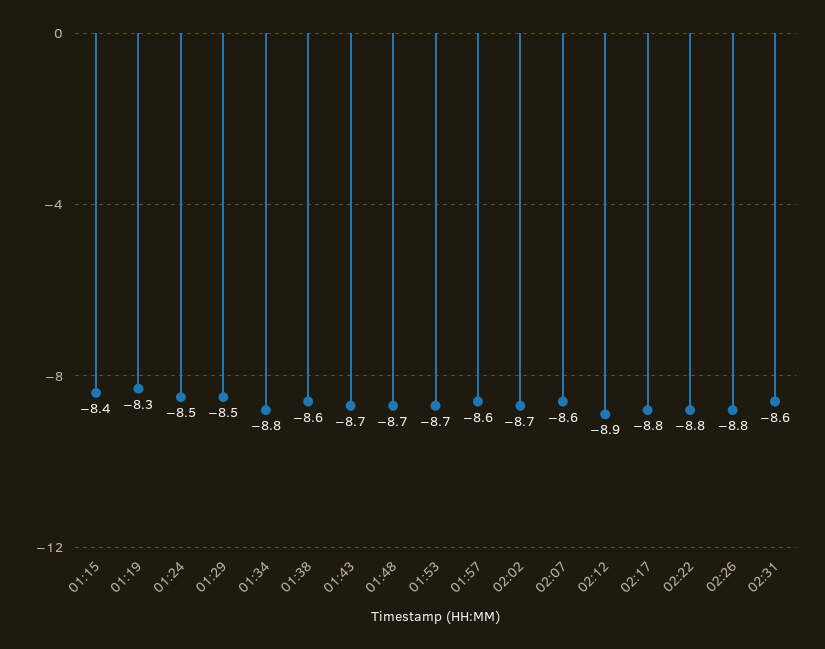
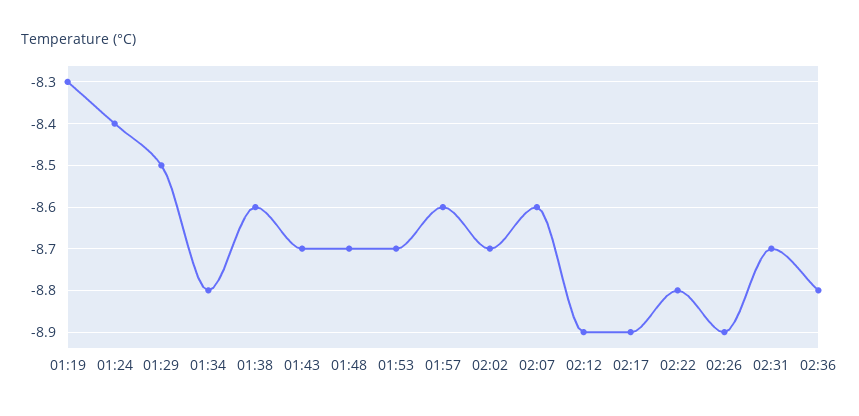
01:15: -8.4 -> none
01:24: -8.5 -> -8.4
02:17: -8.8 -> -8.9
02:26: -8.8 -> -8.9
02:31: -8.6 -> -8.7
02:36: none -> -8.8

